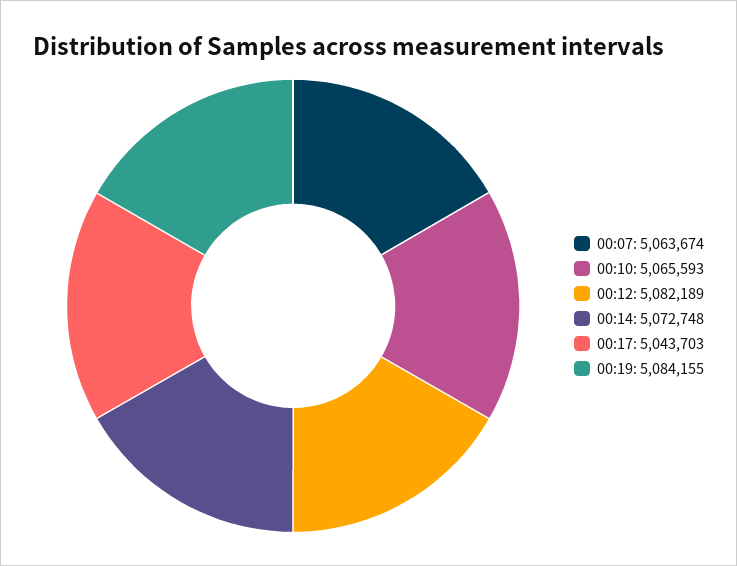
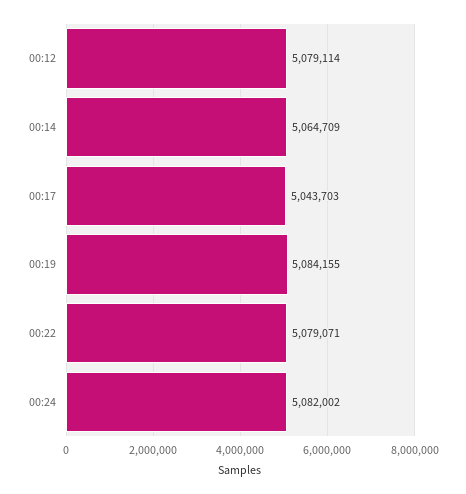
00:07: 5063674 -> none
00:10: 5065593 -> none
00:12: 5082189 -> 5079114
00:14: 5072748 -> 5064709
00:22: none -> 5079071
00:24: none -> 5082002

